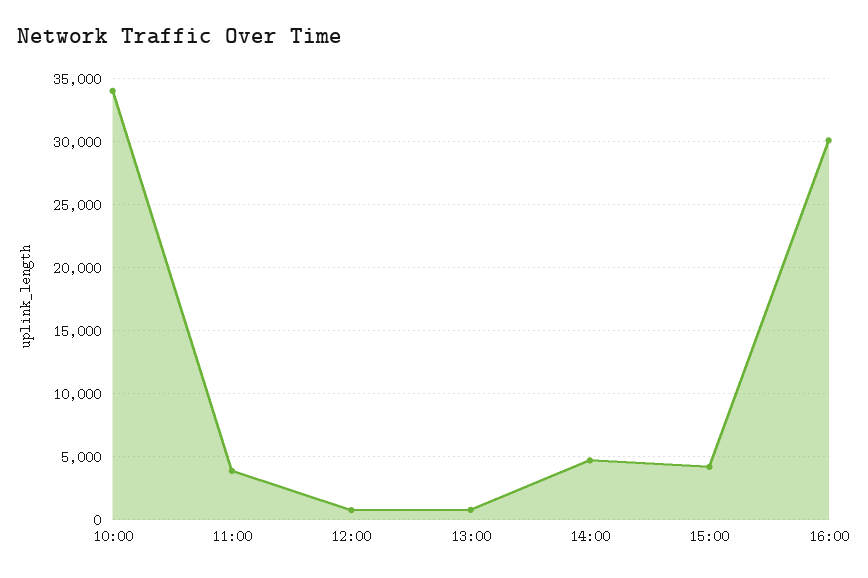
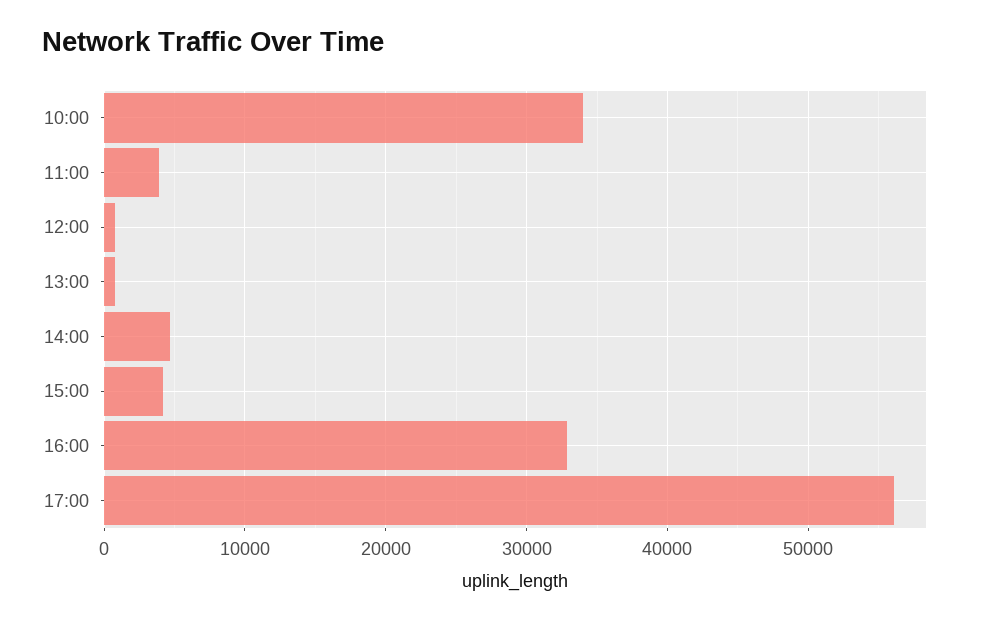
16:00: 30000 -> 33000
17:00: none -> 56000

